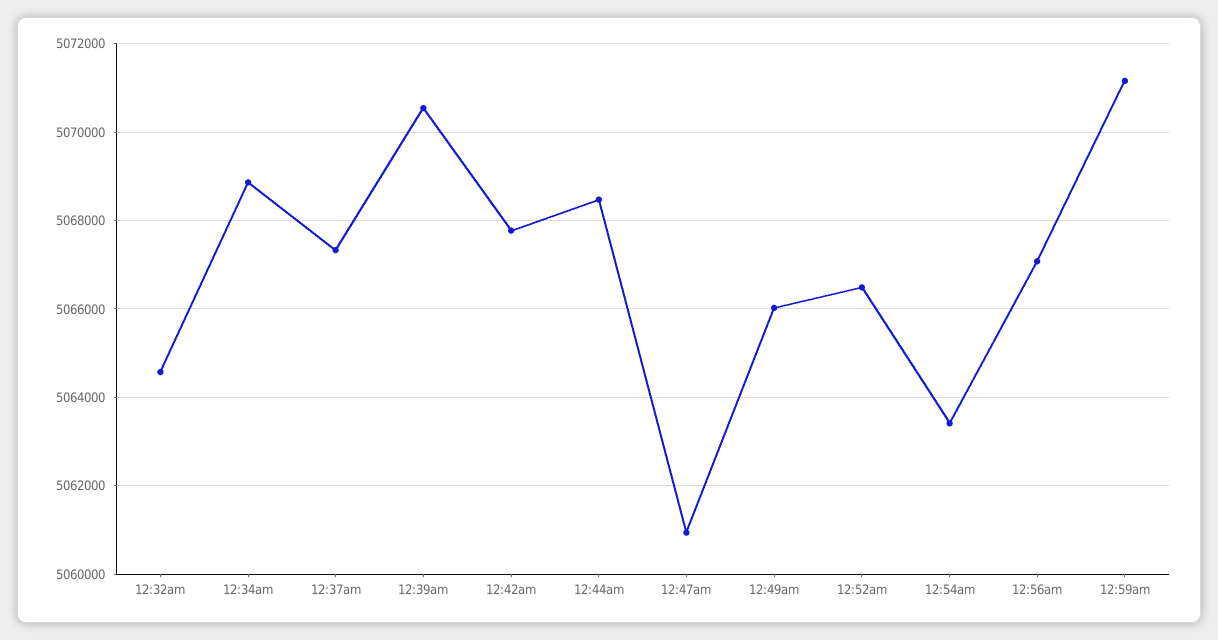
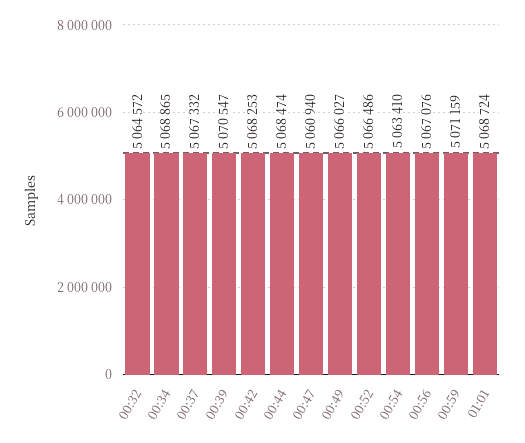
12:42am: 5067800 -> 5068253
01:01: none -> 5068724

